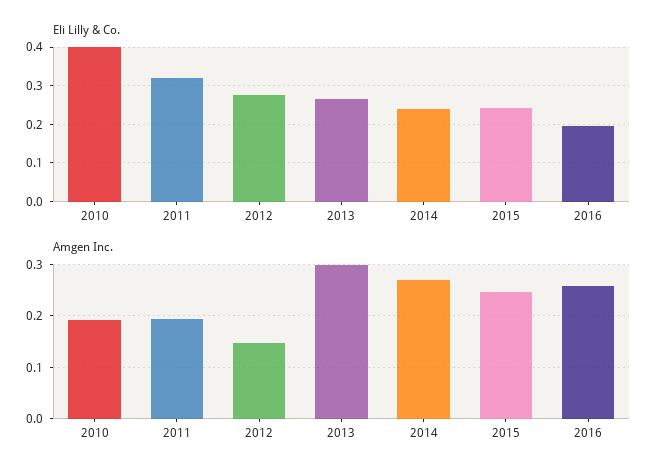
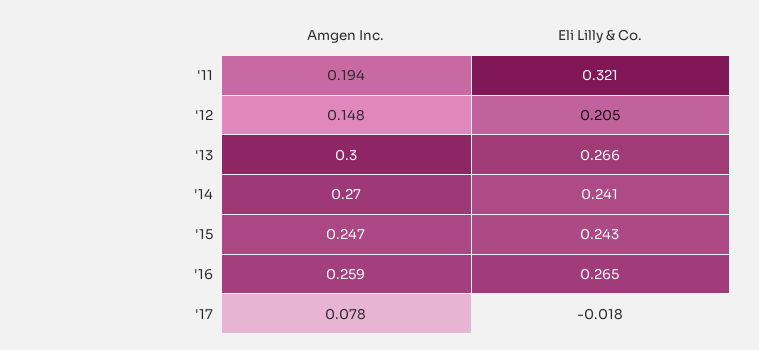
Eli Lilly & Co., 2010: 0.4 -> none
Eli Lilly & Co., 2012: 0.28 -> 0.205
Eli Lilly & Co., 2016: 0.2 -> 0.265
Amgen Inc., 2010: 0.2 -> none
Amgen Inc., '17: none -> 0.078
Eli Lilly & Co., '17: none -> -0.018

